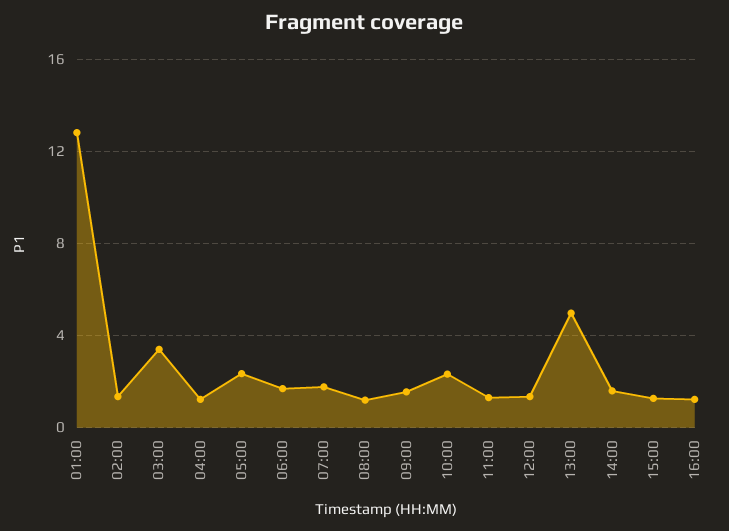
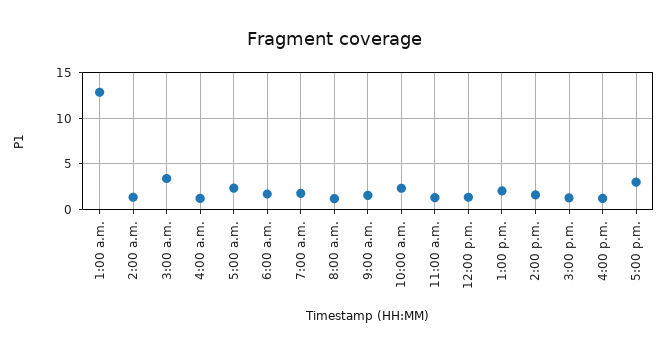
13:00: 5 -> 2
5:00 p.m.: none -> 3

